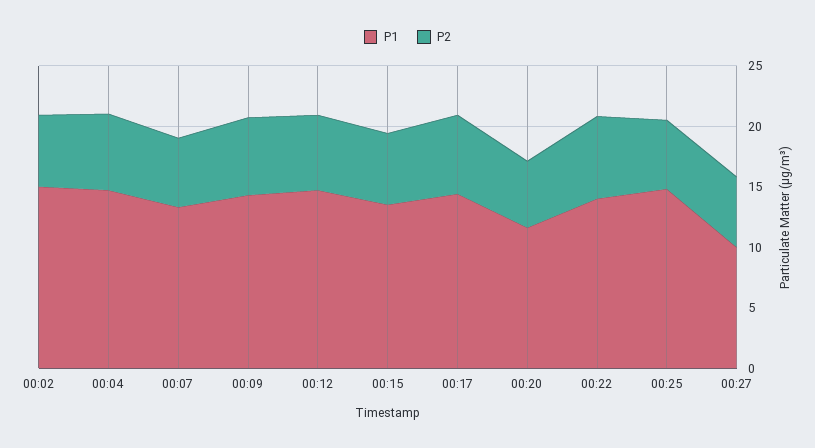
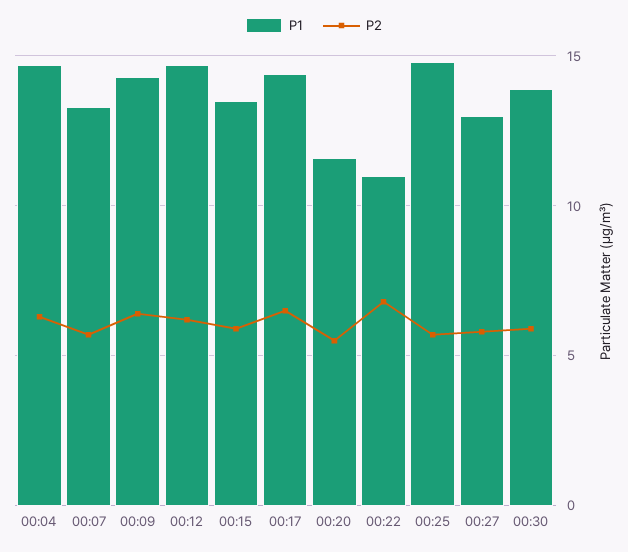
P1, 00:02: 15 -> none
P2, 00:02: 6 -> none
P1, 00:22: 14 -> 11
P1, 00:27: 10 -> 13
P1, 00:30: none -> 14
P2, 00:30: none -> 6

